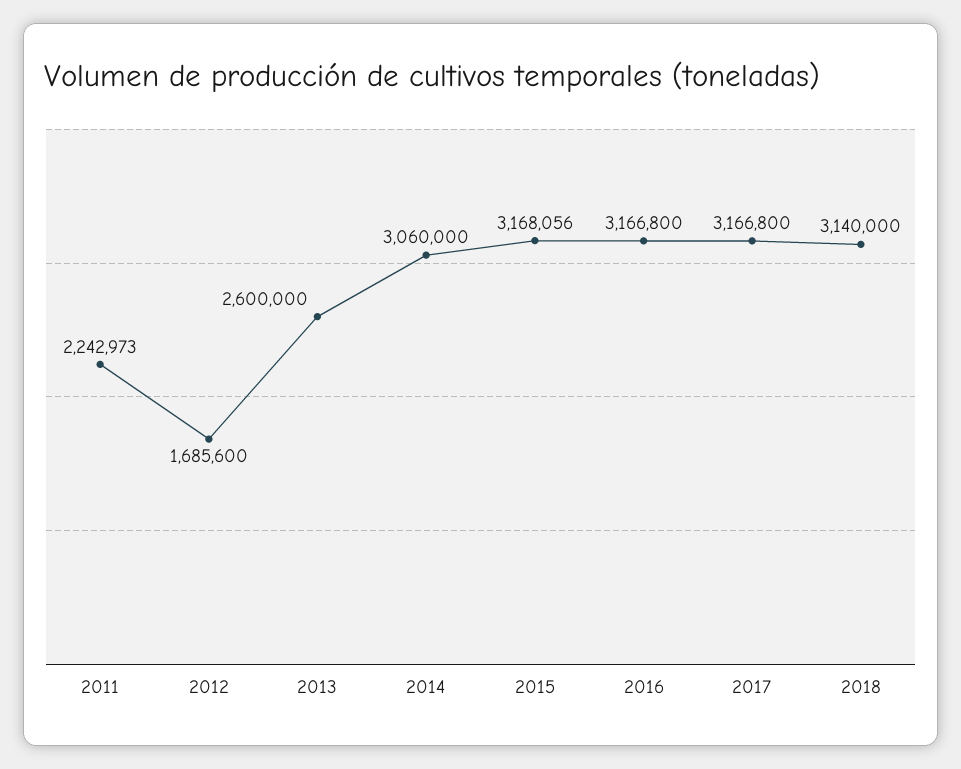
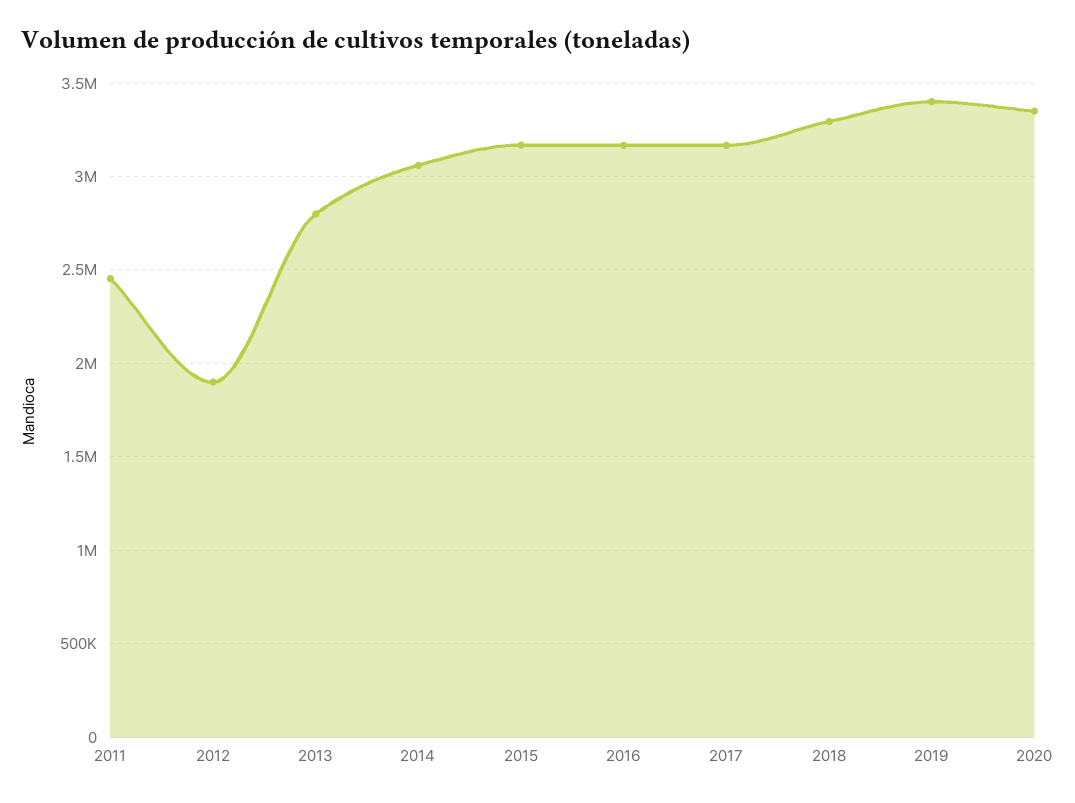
2011: 2242973 -> 2450000
2012: 1685600 -> 1900000
2013: 2600000 -> 2800000
2018: 3140000 -> 3300000
2019: none -> 3400000
2020: none -> 3350000

